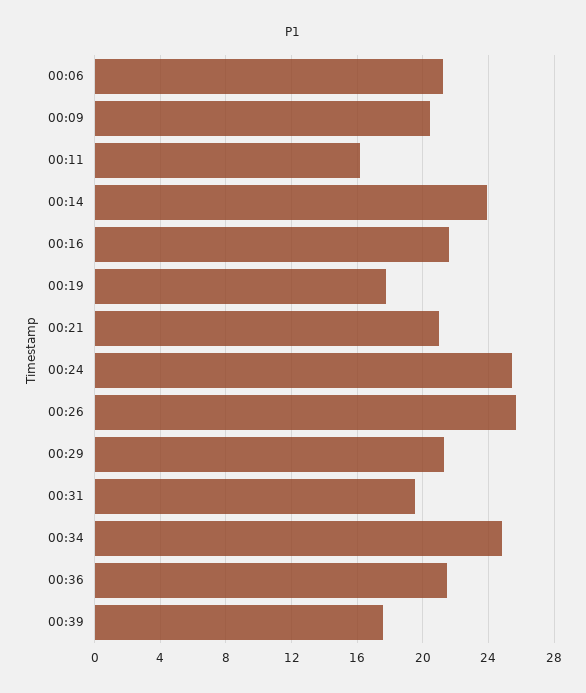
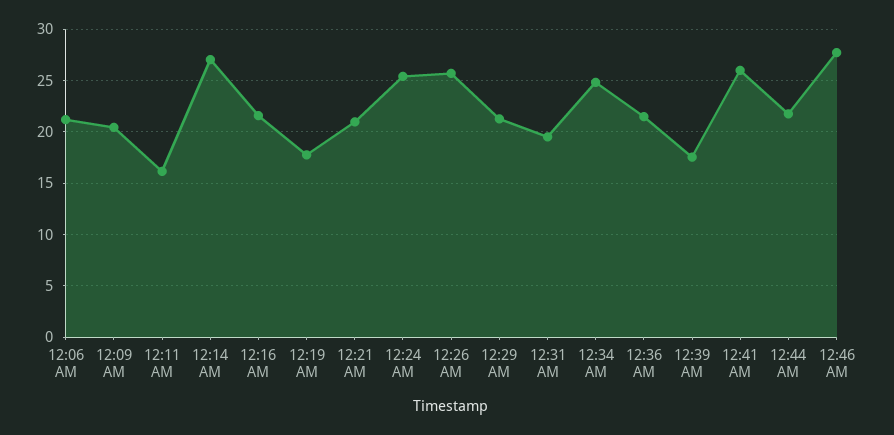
00:14: 24 -> 27
12:41 AM: none -> 26
12:44 AM: none -> 22
12:46 AM: none -> 28

